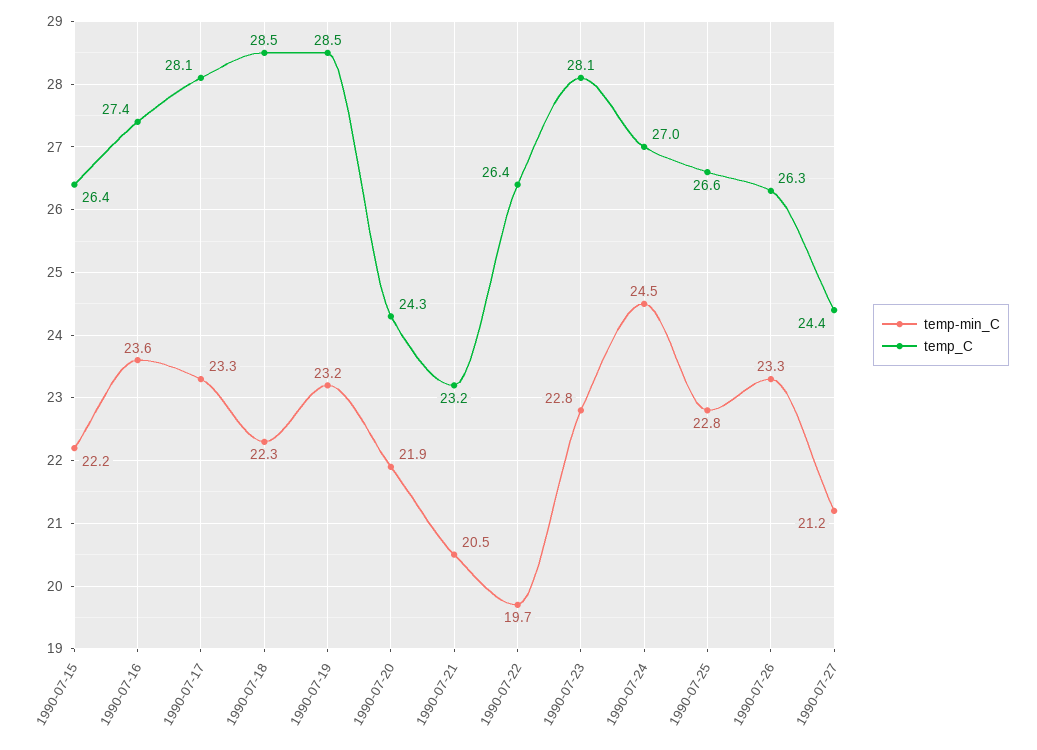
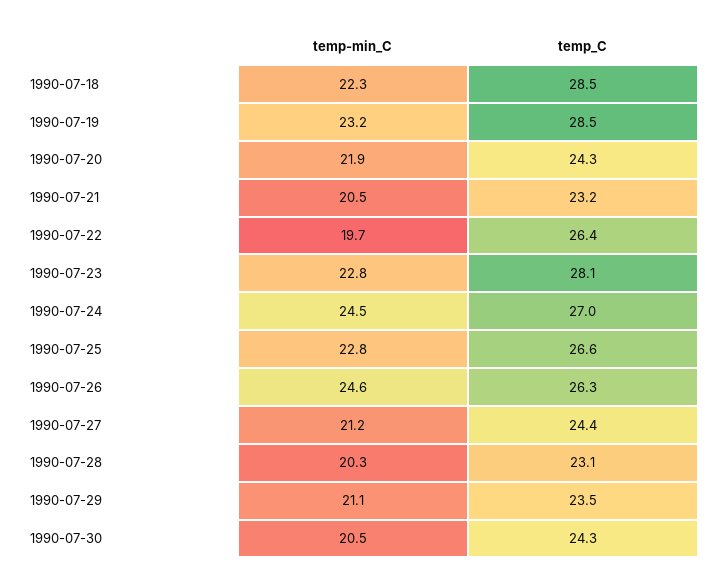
temp-min_C, 1990-07-15: 22.2 -> none
temp_C, 1990-07-15: 26.4 -> none
temp-min_C, 1990-07-16: 23.6 -> none
temp_C, 1990-07-16: 27.4 -> none
temp-min_C, 1990-07-17: 23.3 -> none
temp_C, 1990-07-17: 28.1 -> none
temp-min_C, 1990-07-26: 23.3 -> 24.6
temp-min_C, 1990-07-28: none -> 20.3
temp_C, 1990-07-28: none -> 23.1
temp-min_C, 1990-07-29: none -> 21.1
temp_C, 1990-07-29: none -> 23.5
temp-min_C, 1990-07-30: none -> 20.5
temp_C, 1990-07-30: none -> 24.3

